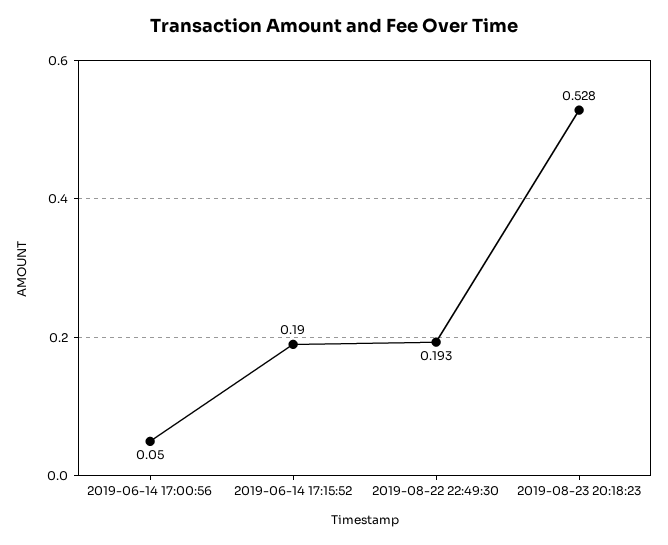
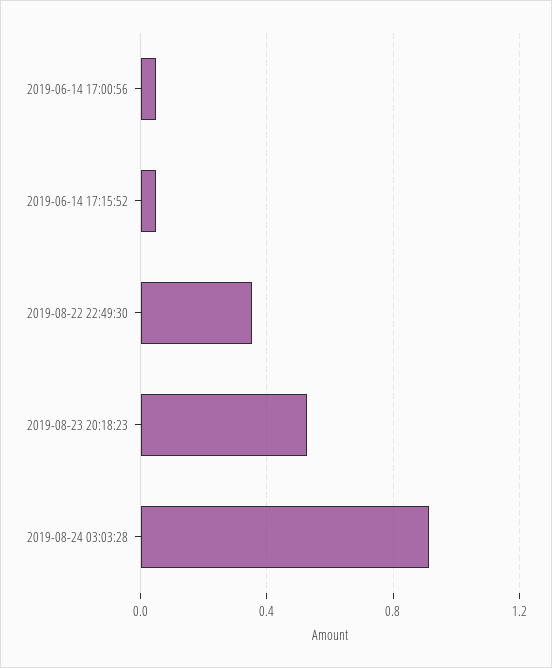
2019-06-14 17:15:52: 0.19 -> 0.05
2019-08-22 22:49:30: 0.193 -> 0.35
2019-08-24 03:03:28: none -> 0.9

